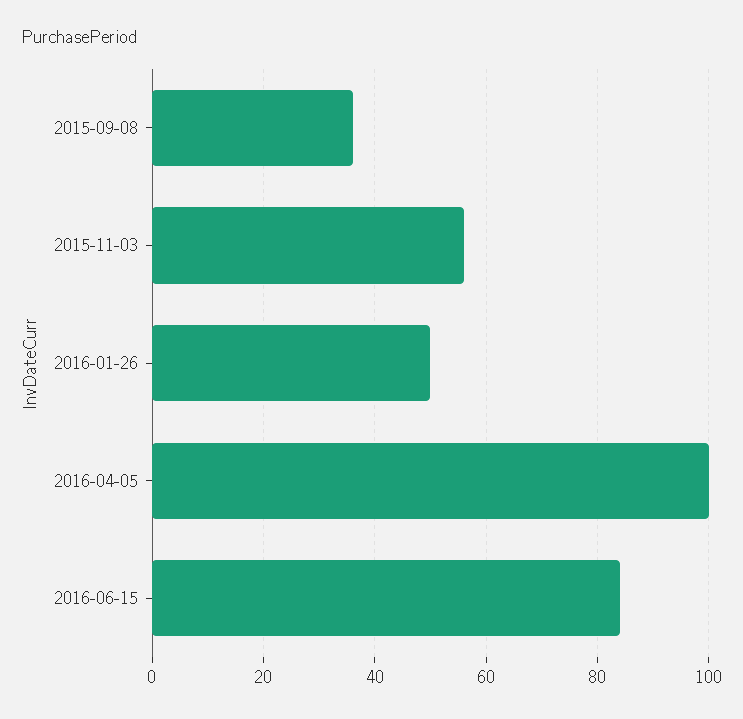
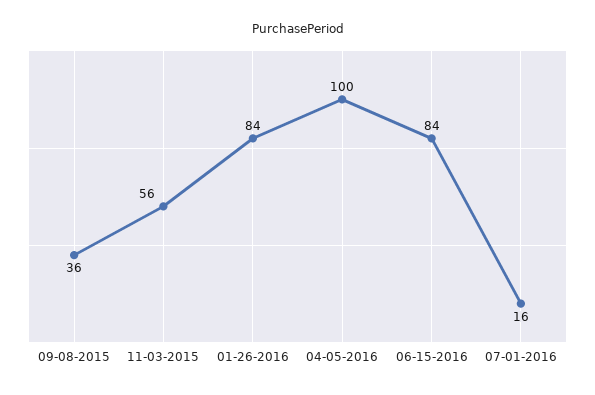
2016-01-26: 50 -> 84
07-01-2016: none -> 16

